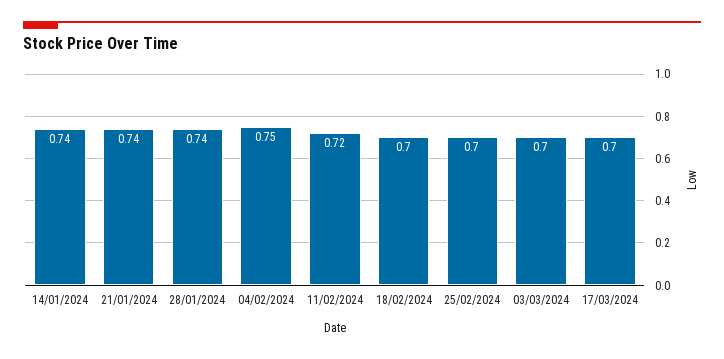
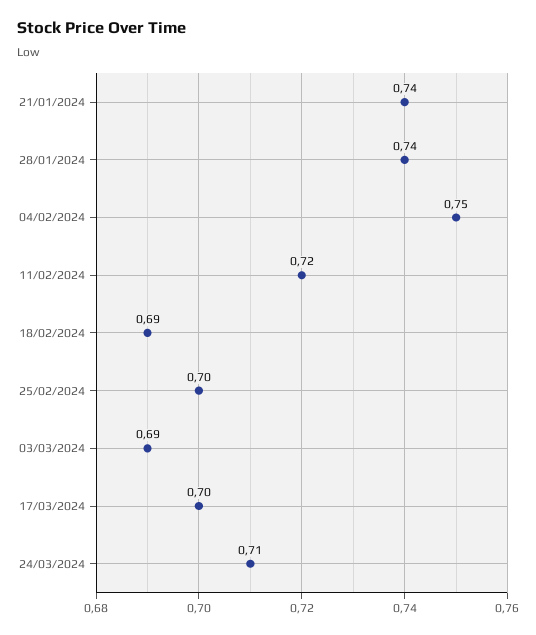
14/01/2024: 0.74 -> none
18/02/2024: 0.7 -> 0.69
03/03/2024: 0.7 -> 0.69
24/03/2024: none -> 0.71

